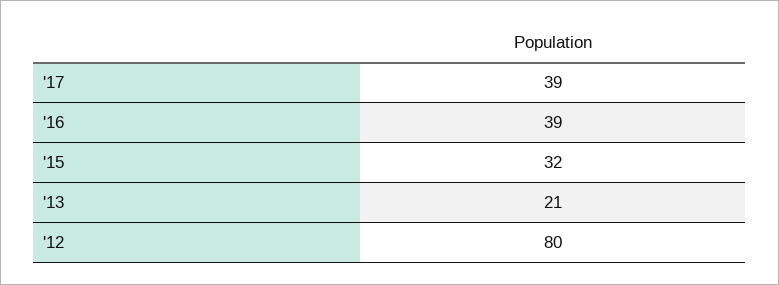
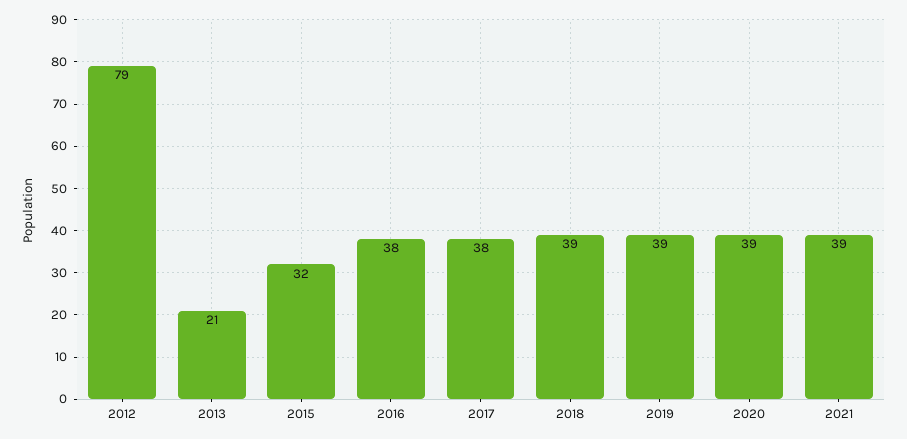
'17: 39 -> 38
'16: 39 -> 38
'12: 80 -> 79
2018: none -> 39
2019: none -> 39
2020: none -> 39
2021: none -> 39

